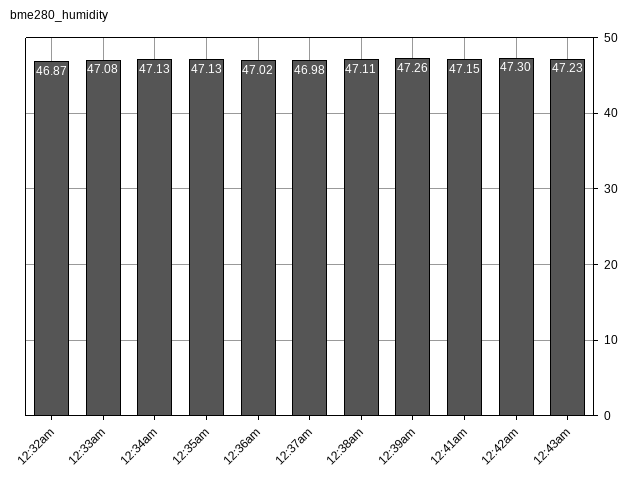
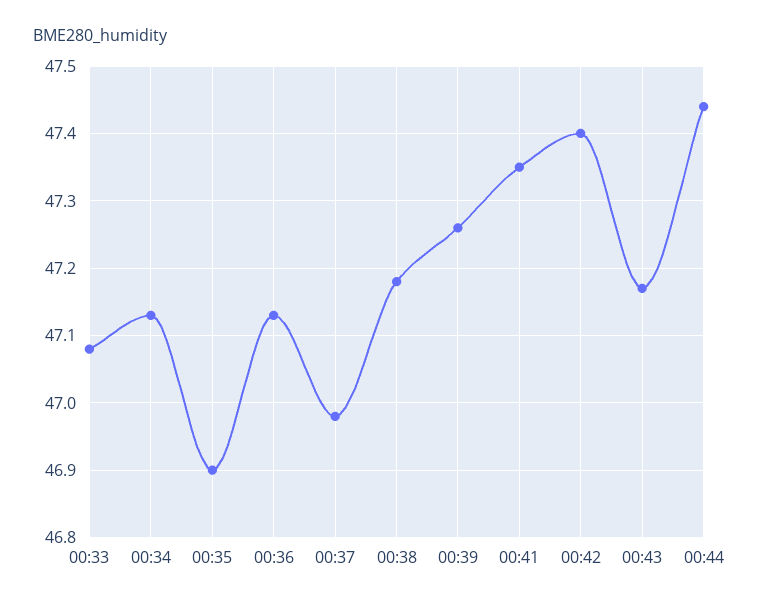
12:32am: 46.87 -> none
12:35am: 47.13 -> 46.9
12:36am: 47.02 -> 47.13
12:38am: 47.11 -> 47.18
12:41am: 47.15 -> 47.35
12:42am: 47.3 -> 47.4
12:43am: 47.23 -> 47.17
00:44: none -> 47.44

